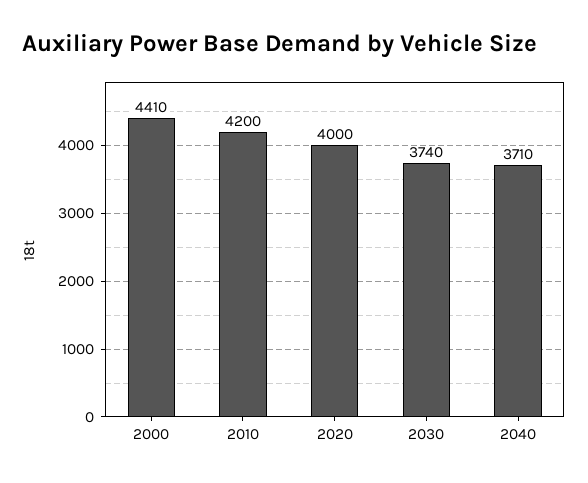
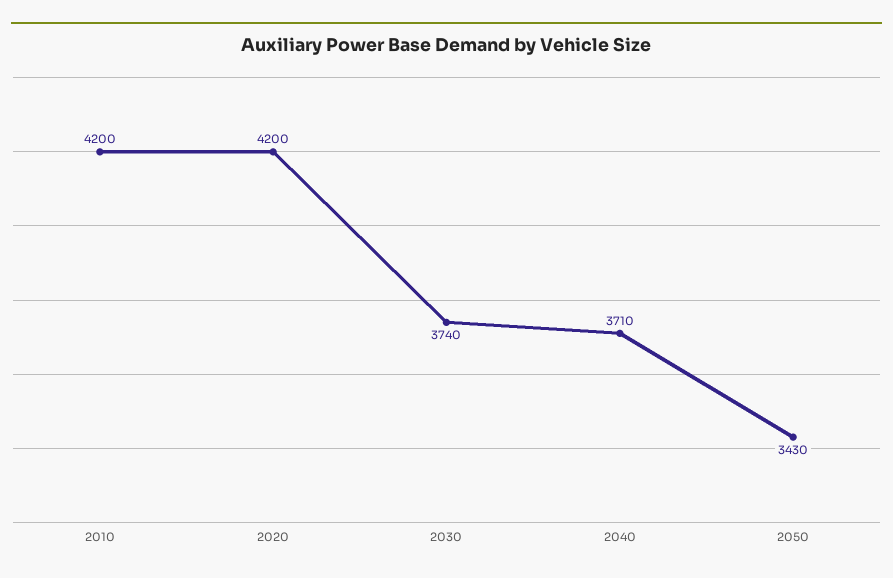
2000: 4410 -> none
2020: 4000 -> 4200
2050: none -> 3430

